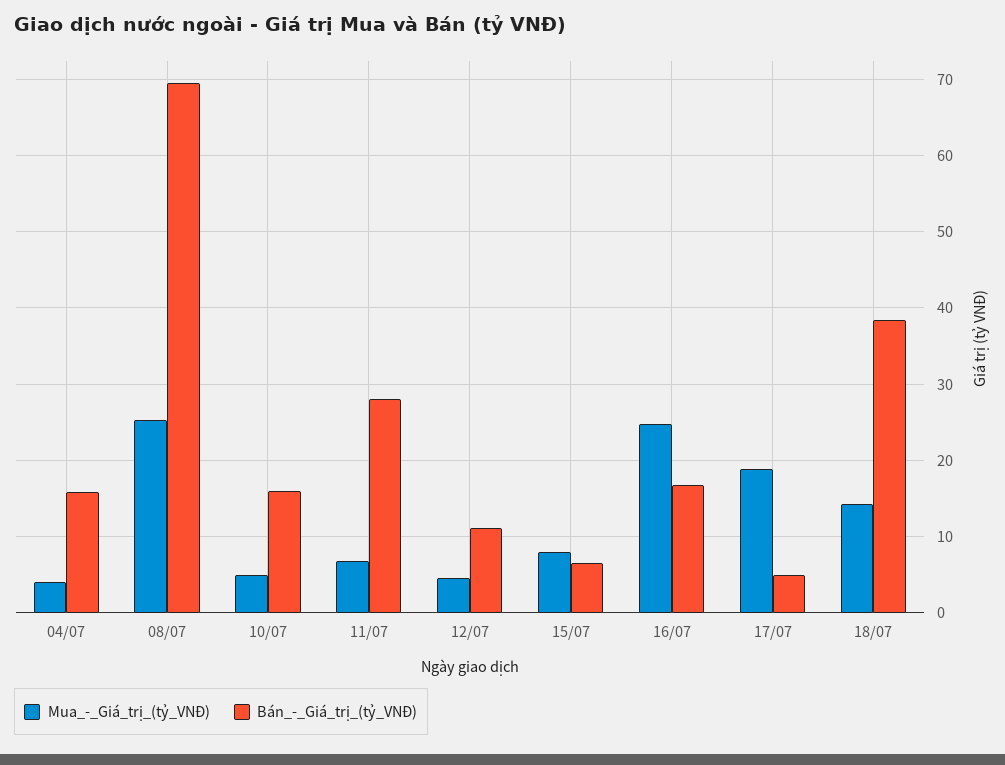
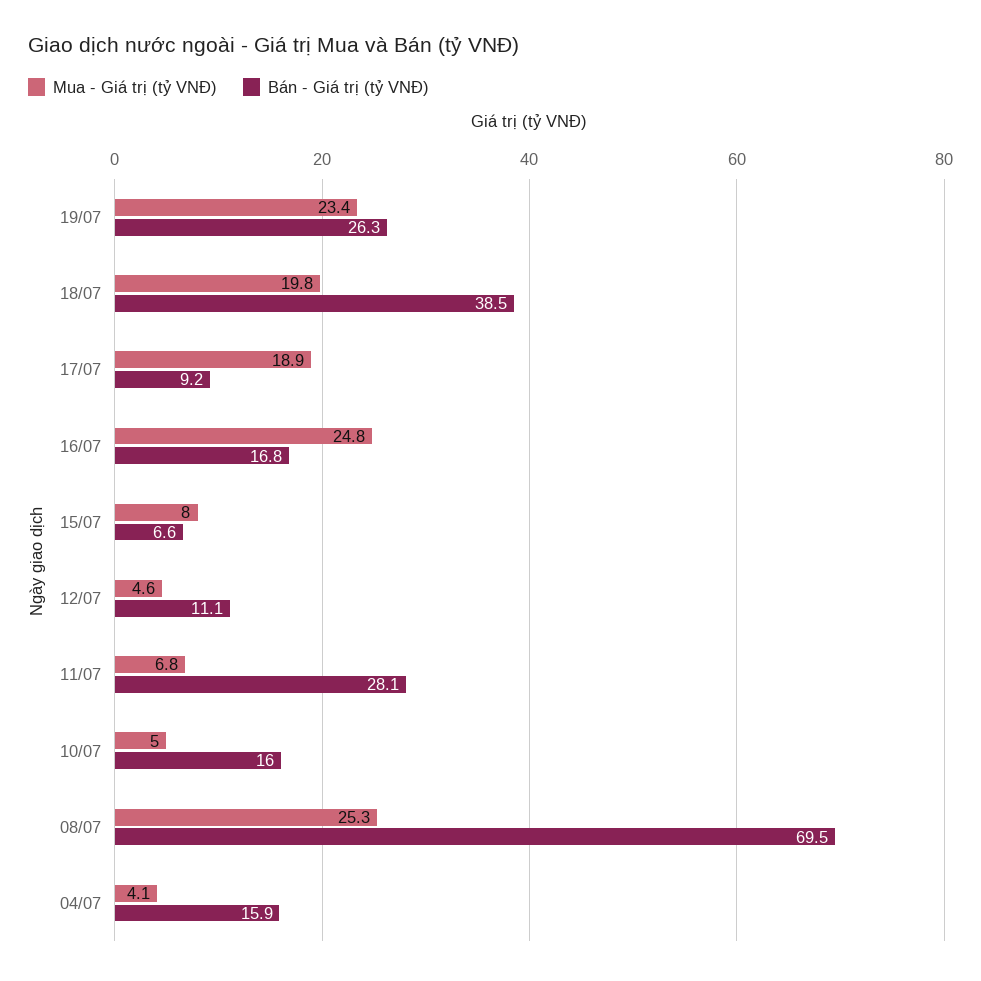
Bán_-_Giá_trị_(tỷ_VNĐ), 17/07: 5 -> 9.2
Mua_-_Giá_trị_(tỷ_VNĐ), 18/07: 14 -> 19.8
Mua_-_Giá_trị_(tỷ_VNĐ), 19/07: none -> 23.4
Bán_-_Giá_trị_(tỷ_VNĐ), 19/07: none -> 26.3

